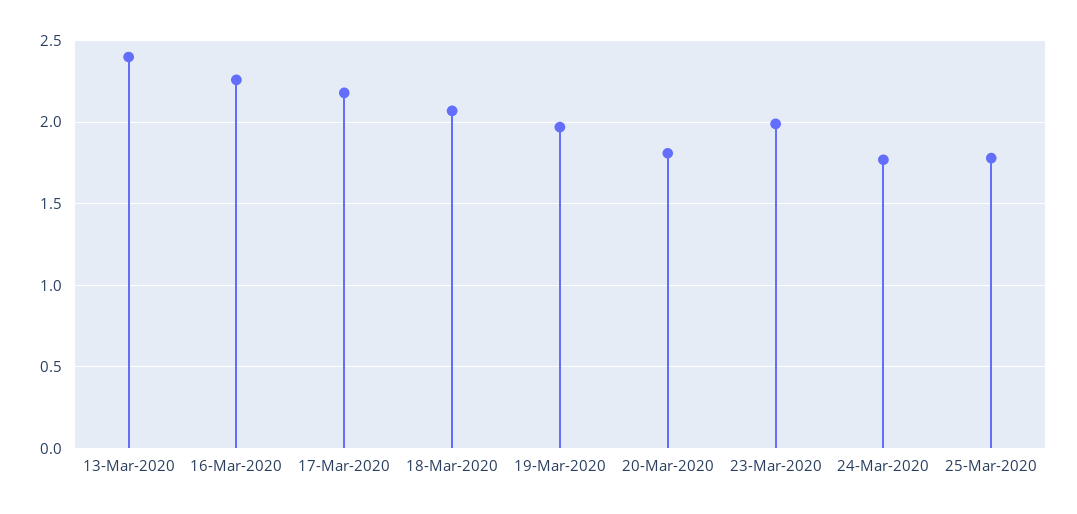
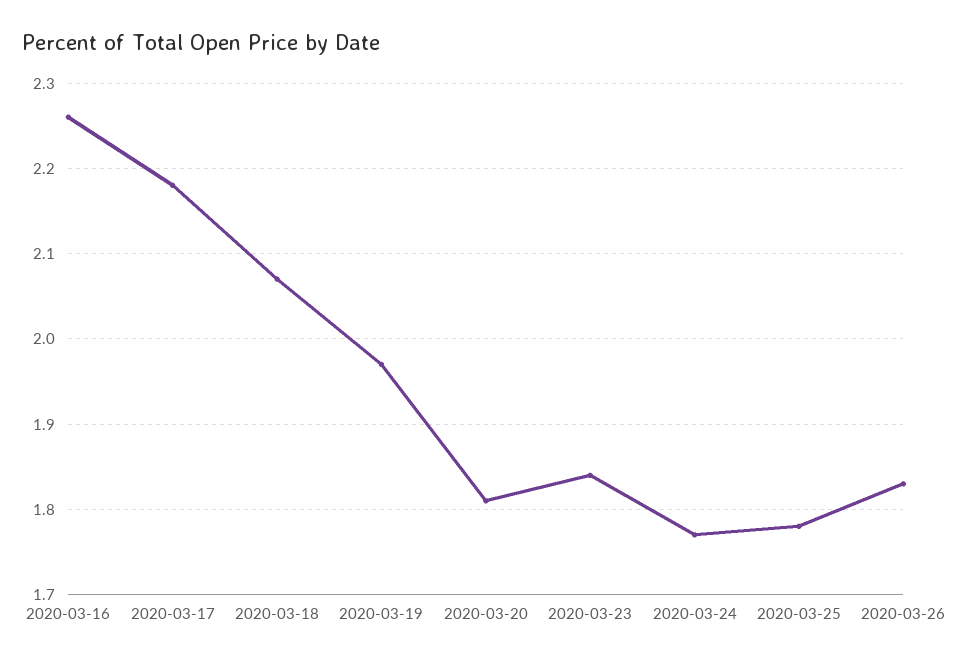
13-Mar-2020: 2.4 -> none
23-Mar-2020: 2 -> 1.84
2020-03-26: none -> 1.83

